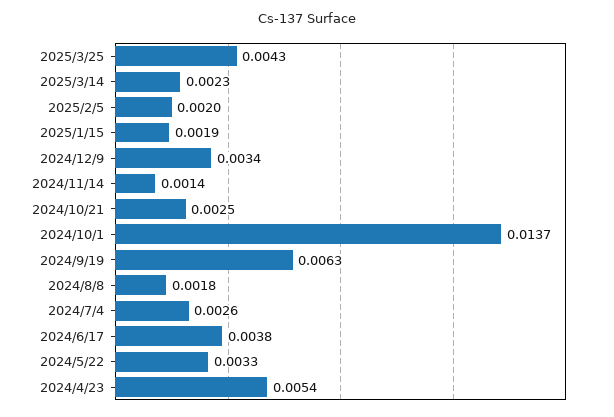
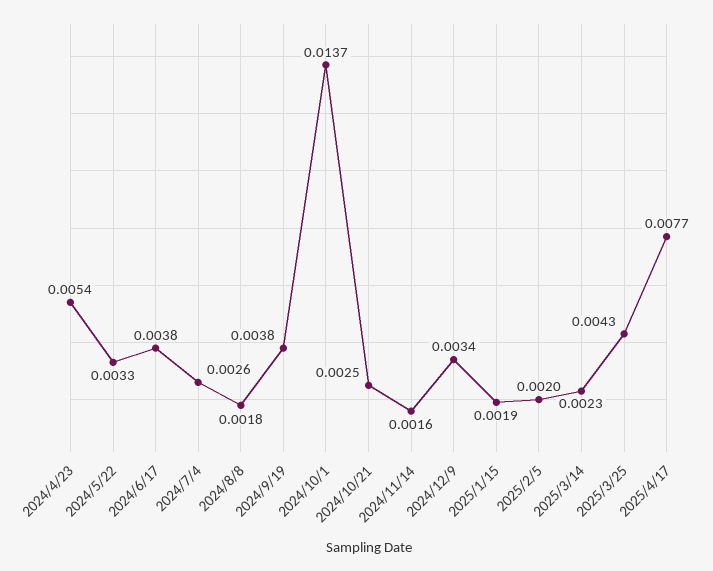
2024/11/14: 0.0014 -> 0.0016
2024/9/19: 0.0063 -> 0.0038
2025/4/17: none -> 0.0077

